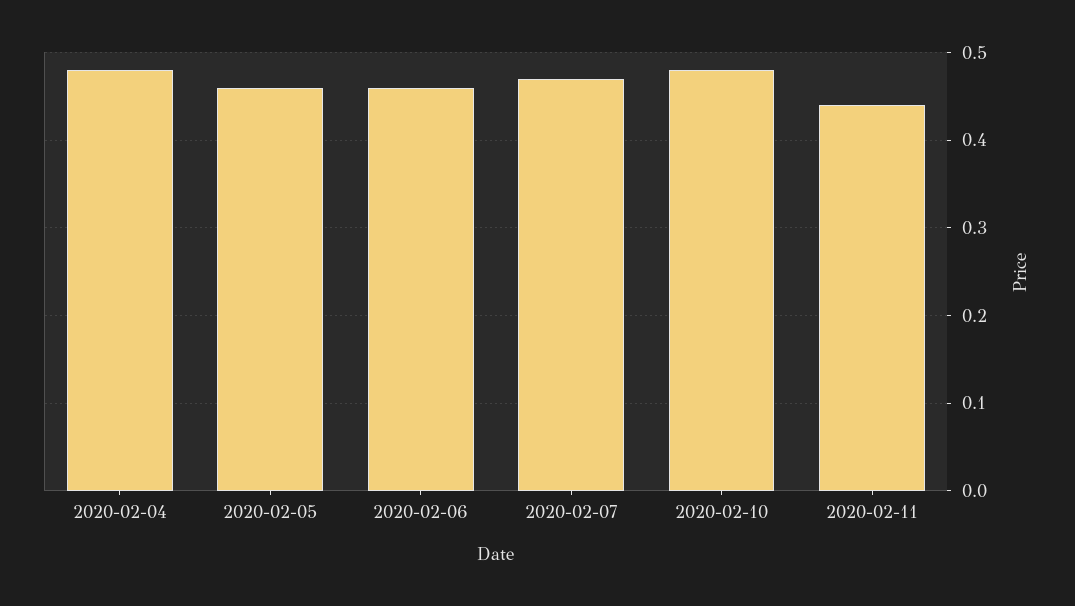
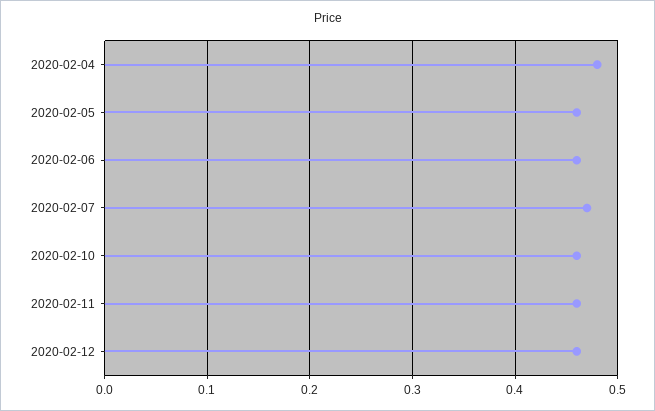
2020-02-10: 0.48 -> 0.46
2020-02-11: 0.44 -> 0.46
2020-02-12: none -> 0.46

